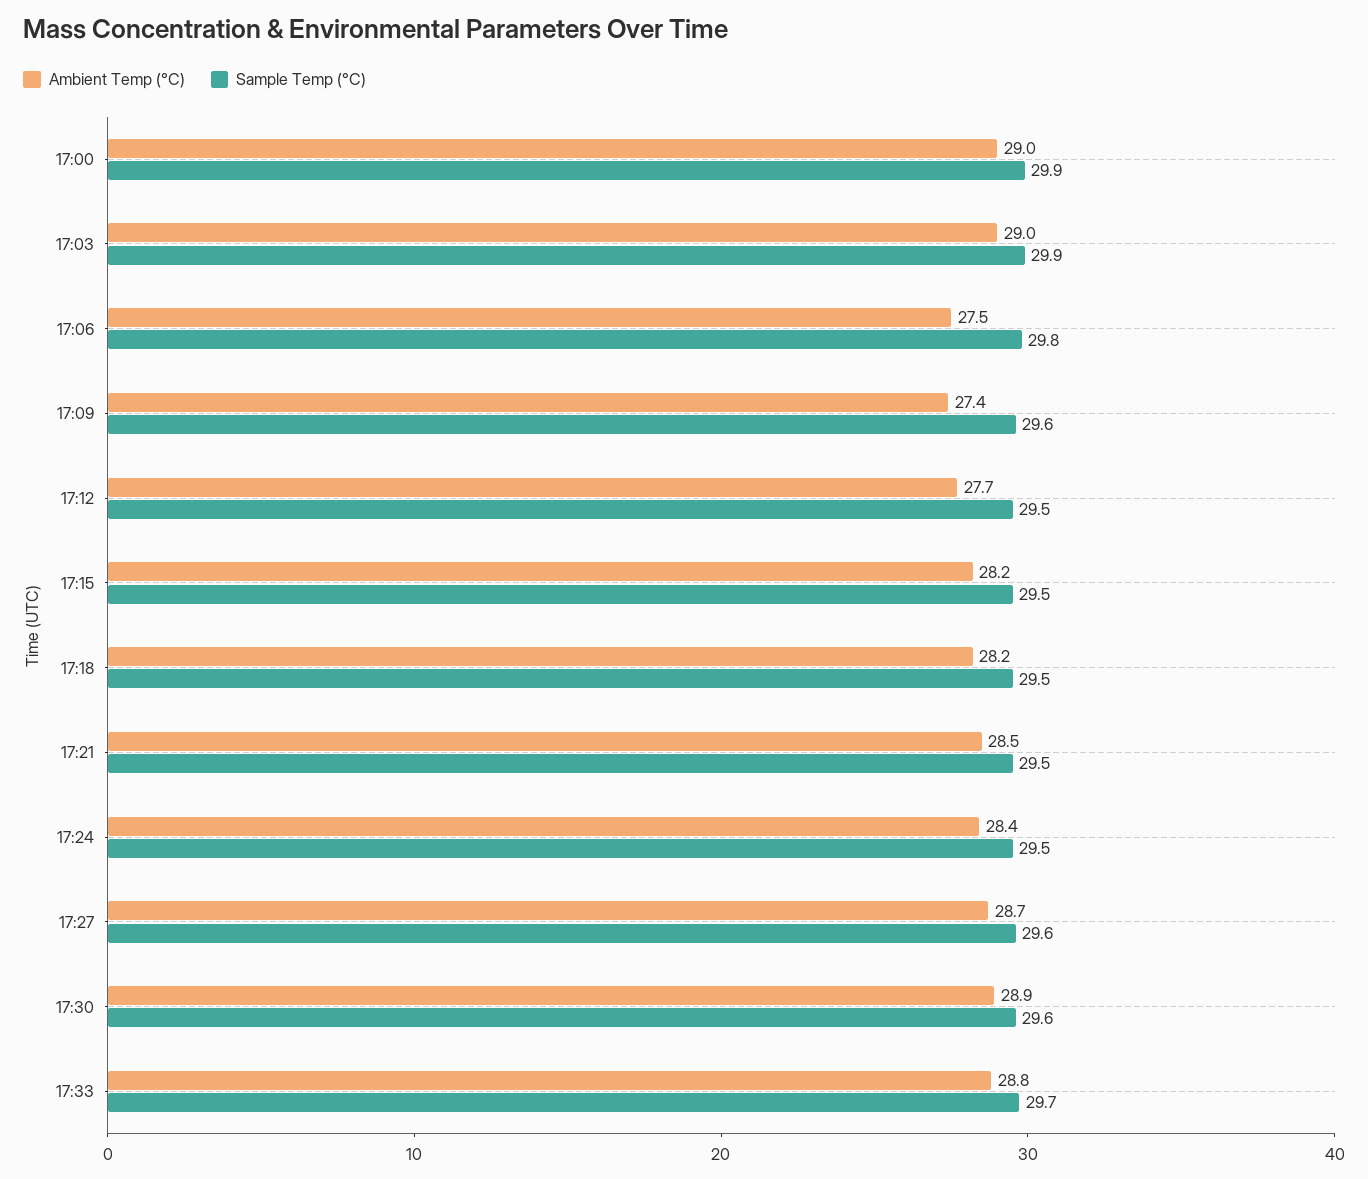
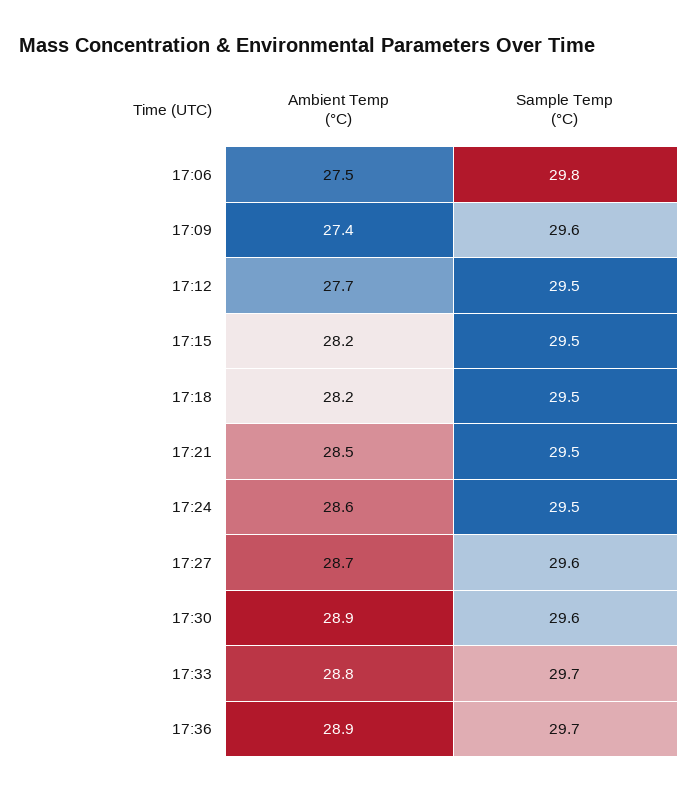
Ambient Temp (°C), 17:00: 29 -> none
Sample Temp (°C), 17:00: 29.9 -> none
Ambient Temp (°C), 17:03: 29 -> none
Sample Temp (°C), 17:03: 29.9 -> none
Ambient Temp (°C), 17:24: 28.4 -> 28.6
Ambient Temp (°C), 17:36: none -> 28.9
Sample Temp (°C), 17:36: none -> 29.7

